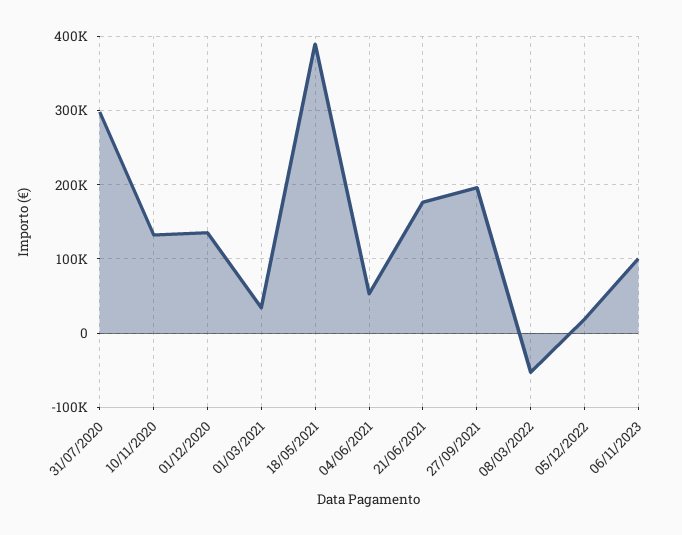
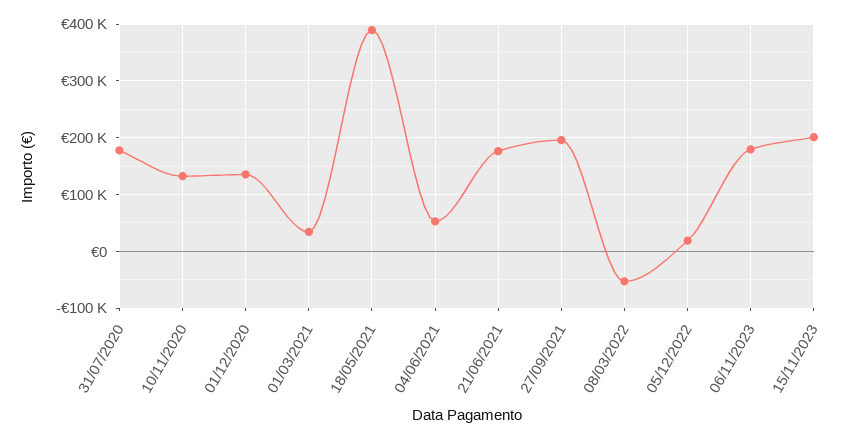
31/07/2020: 300000 -> 180000
06/11/2023: 100000 -> 180000
15/11/2023: none -> 200000

